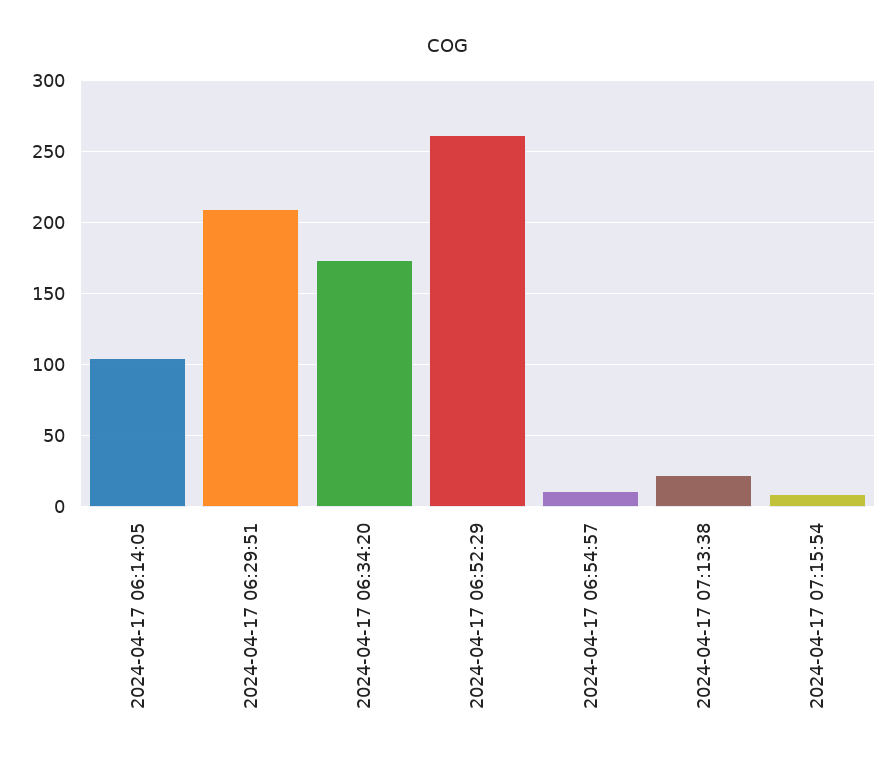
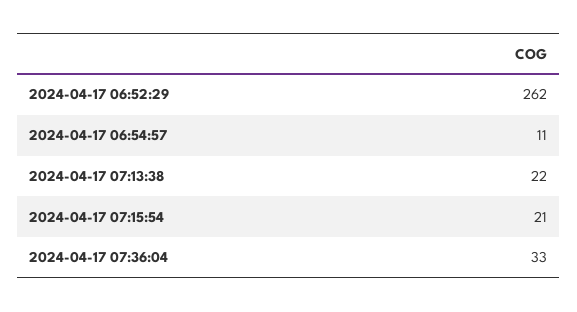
2024-04-17 06:14:05: 105 -> none
2024-04-17 06:29:51: 210 -> none
2024-04-17 06:34:20: 175 -> none
2024-04-17 07:15:54: 10 -> 21
2024-04-17 07:36:04: none -> 33

